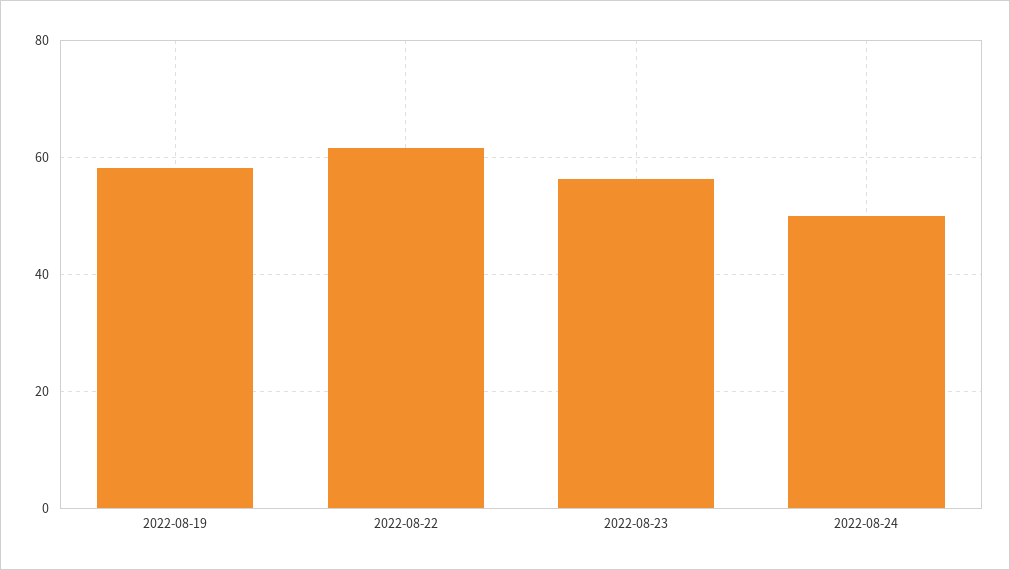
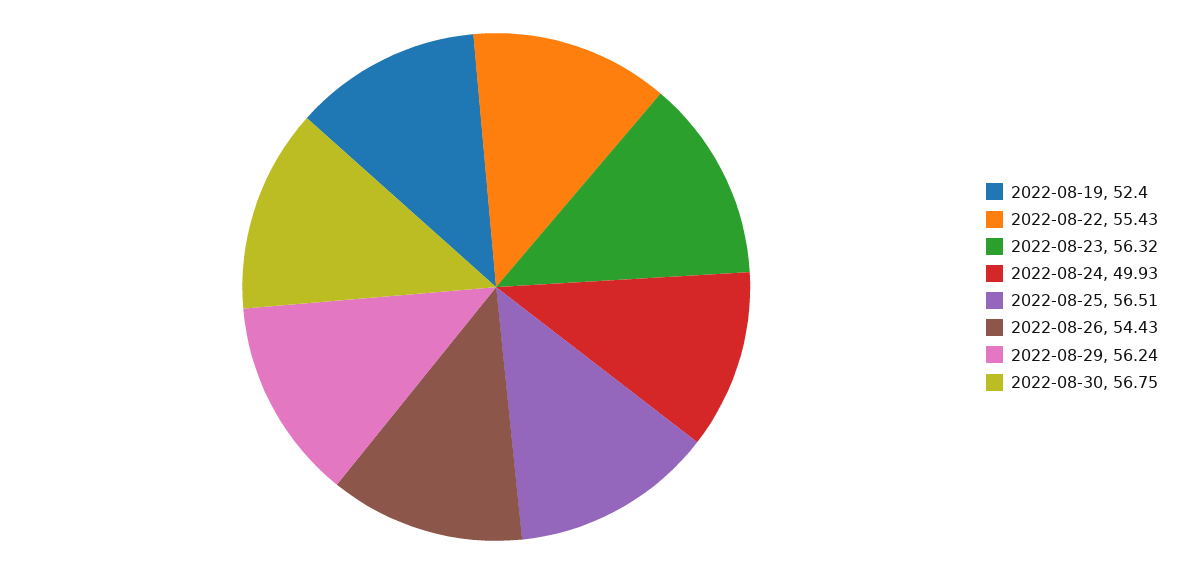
2022-08-19: 58 -> 52.4
2022-08-22: 62 -> 55.43
2022-08-25: none -> 56.51
2022-08-26: none -> 54.43
2022-08-29: none -> 56.24
2022-08-30: none -> 56.75

